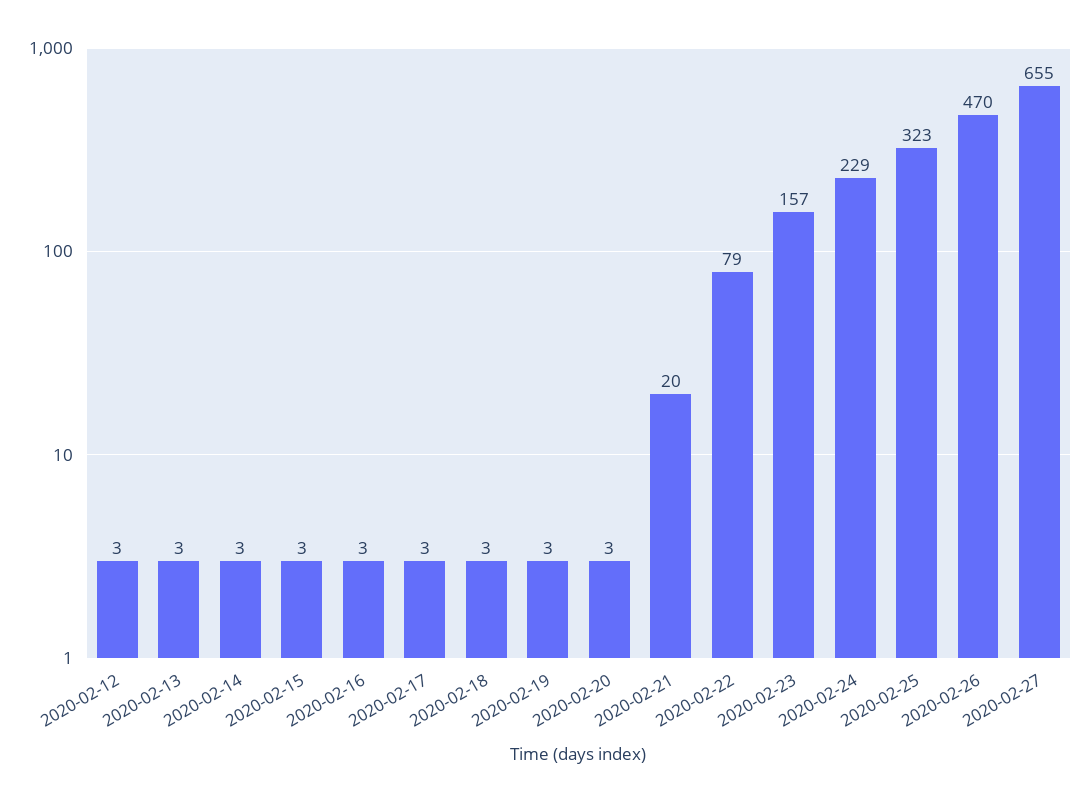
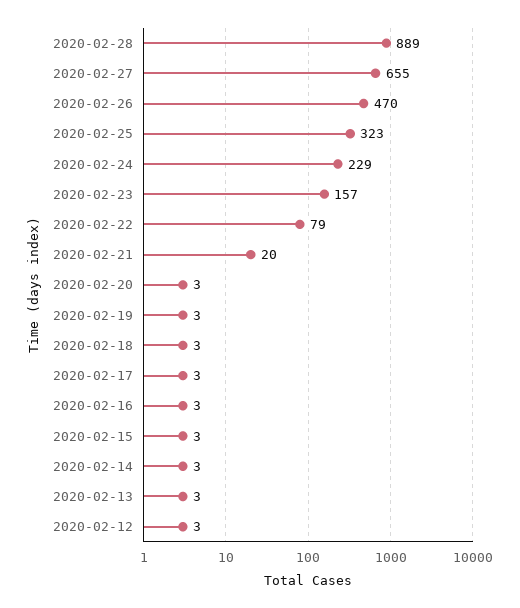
2020-02-28: none -> 889

